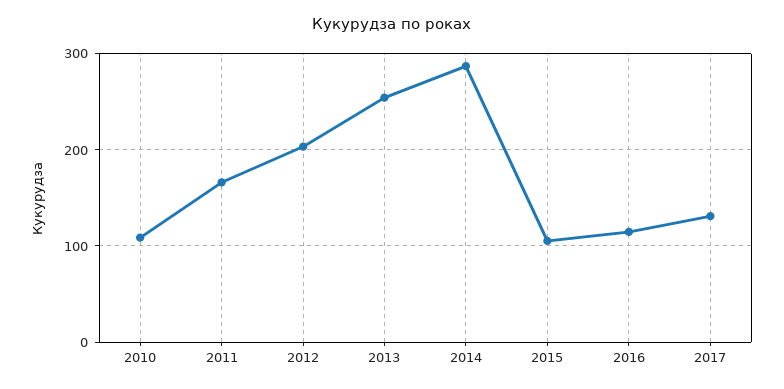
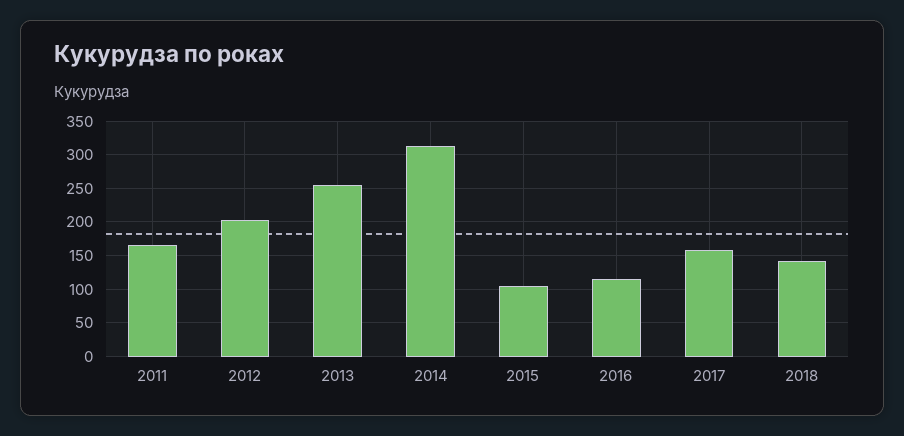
2010: 110 -> none
2014: 290 -> 310
2017: 130 -> 160
2018: none -> 140

